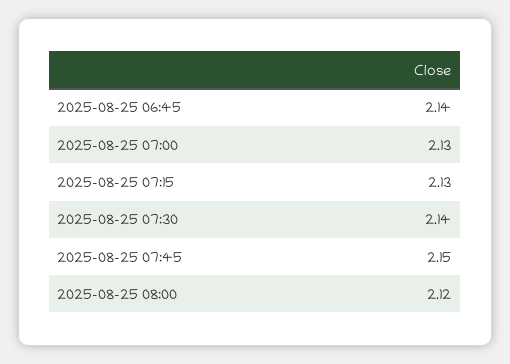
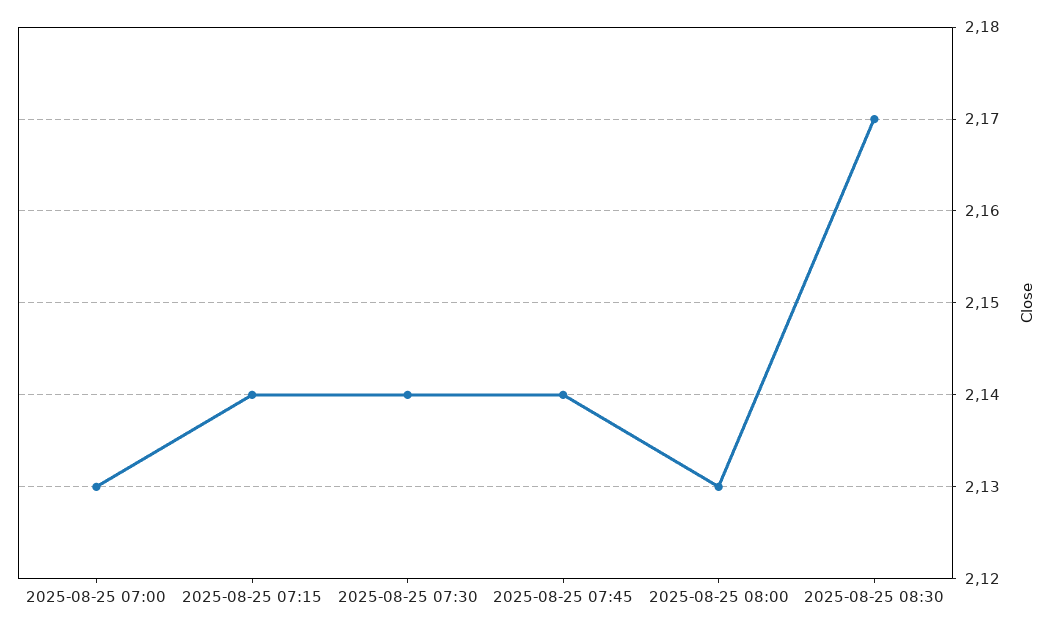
2025-08-25 06:45: 2.14 -> none
2025-08-25 07:15: 2.13 -> 2.14
2025-08-25 07:45: 2.15 -> 2.14
2025-08-25 08:00: 2.12 -> 2.13
2025-08-25 08:30: none -> 2.17

